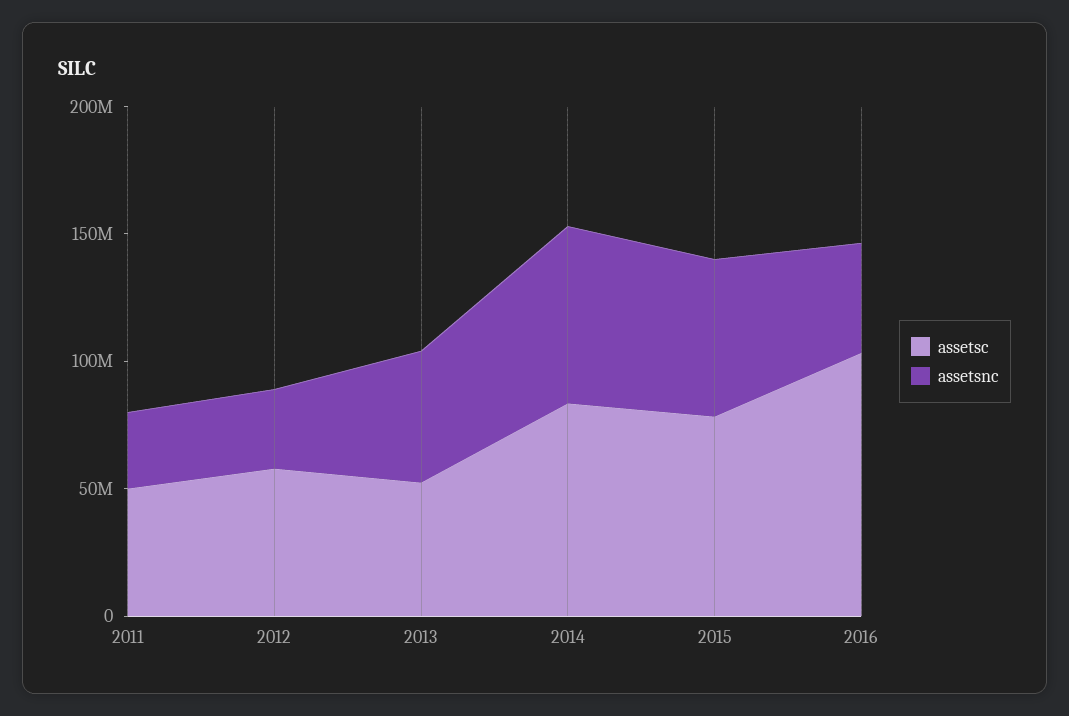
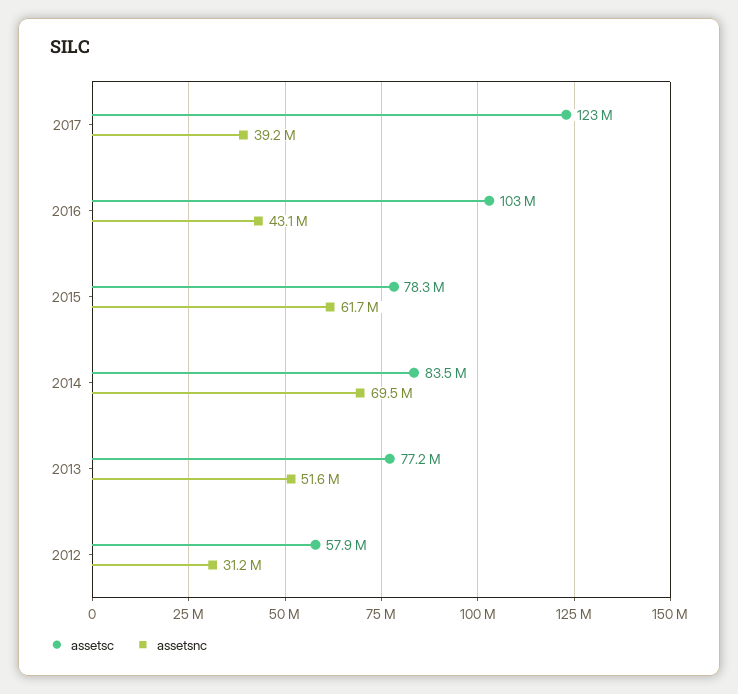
assetsc, 2011: 50000000 -> none
assetsnc, 2011: 30000000 -> none
assetsc, 2013: 50000000 -> 77200000
assetsc, 2017: none -> 123000000
assetsnc, 2017: none -> 39200000

